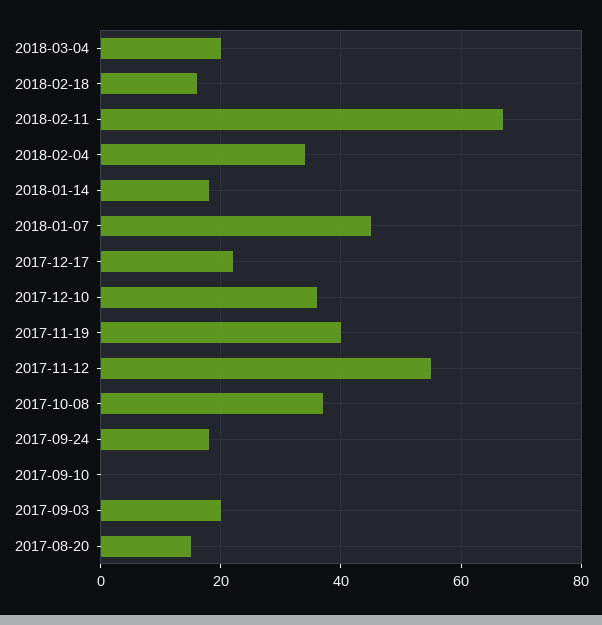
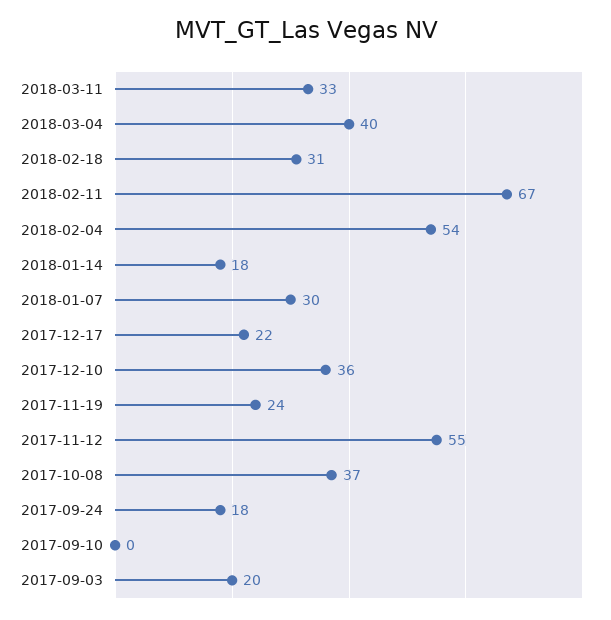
2018-03-04: 20 -> 40
2018-02-18: 15 -> 31
2018-02-04: 35 -> 54
2018-01-07: 45 -> 30
2017-11-19: 40 -> 24
2017-08-20: 15 -> none
2018-03-11: none -> 33

